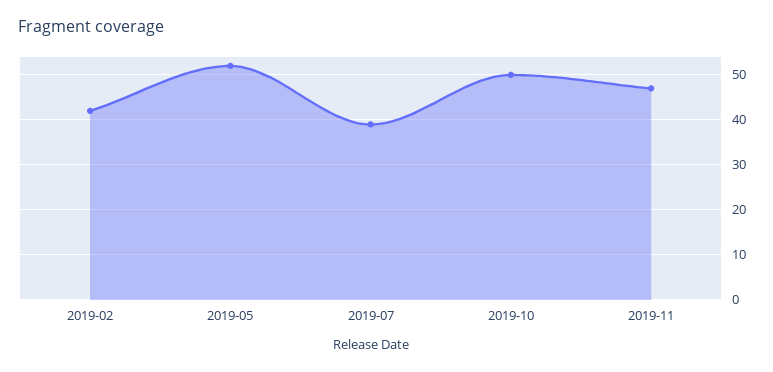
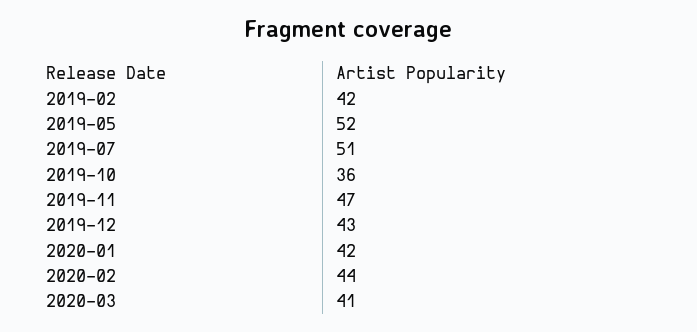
2019-07: 40 -> 51
2019-10: 50 -> 36
2019-12: none -> 43
2020-01: none -> 42
2020-02: none -> 44
2020-03: none -> 41

